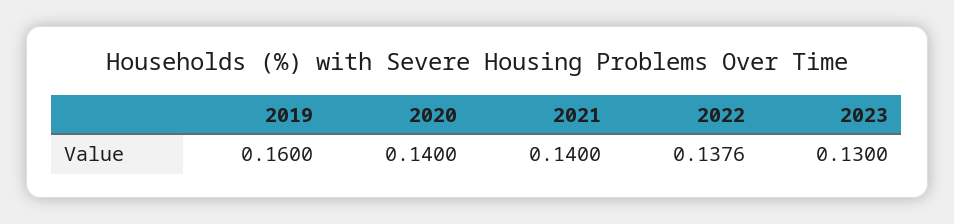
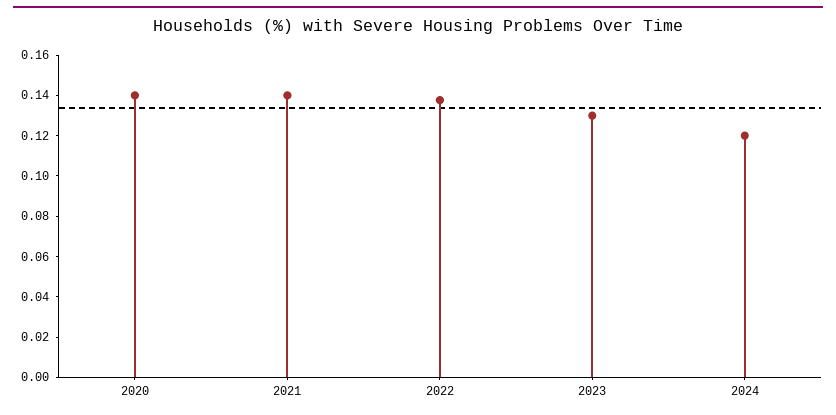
2019: 0.16 -> none
2024: none -> 0.12

